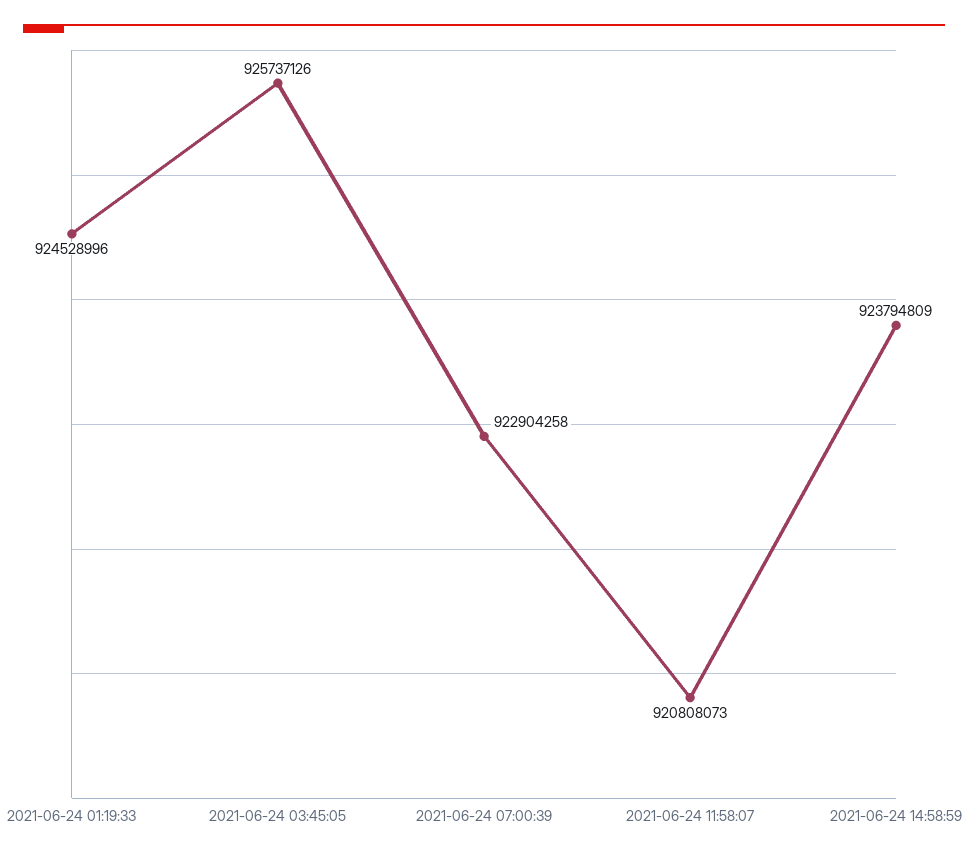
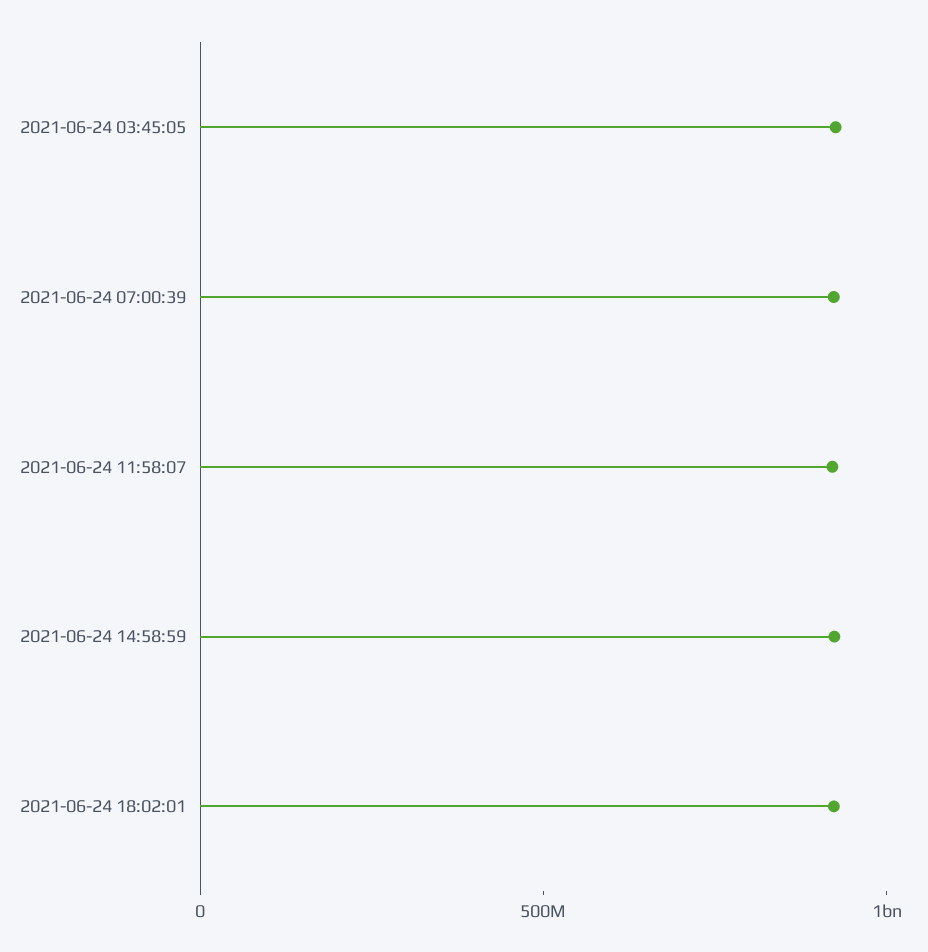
2021-06-24 01:19:33: 924528996 -> none
2021-06-24 18:02:01: none -> 900000000

